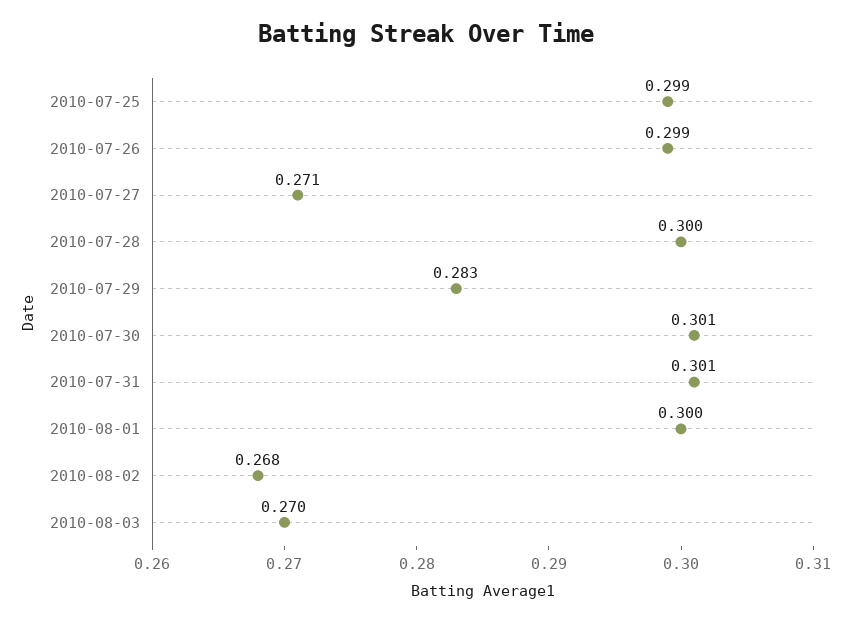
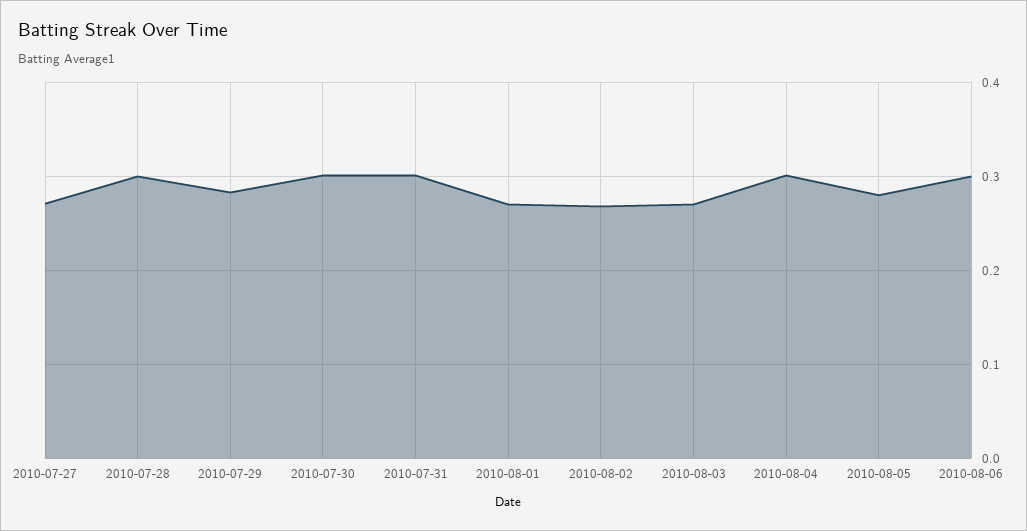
2010-07-25: 0.299 -> none
2010-07-26: 0.299 -> none
2010-08-01: 0.3 -> 0.27
2010-08-04: none -> 0.3
2010-08-05: none -> 0.28
2010-08-06: none -> 0.3

